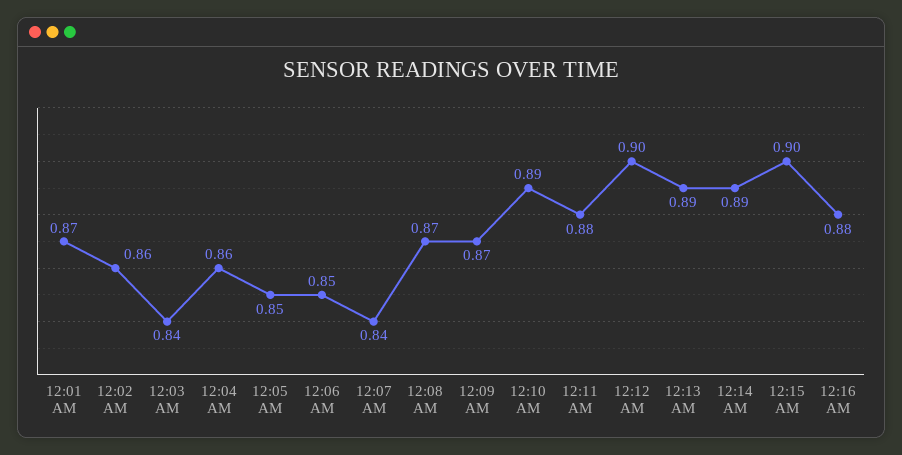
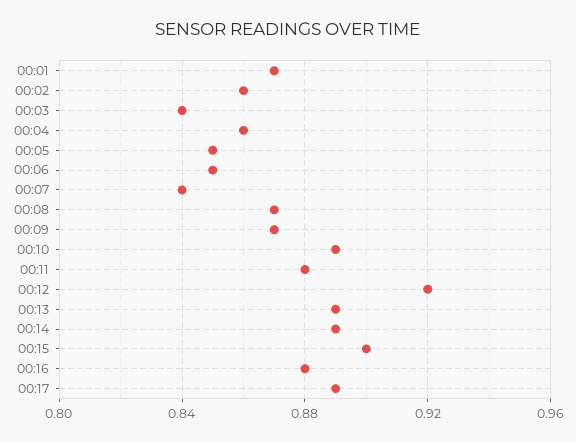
12:12 AM: 0.9 -> 0.92
00:17: none -> 0.89

